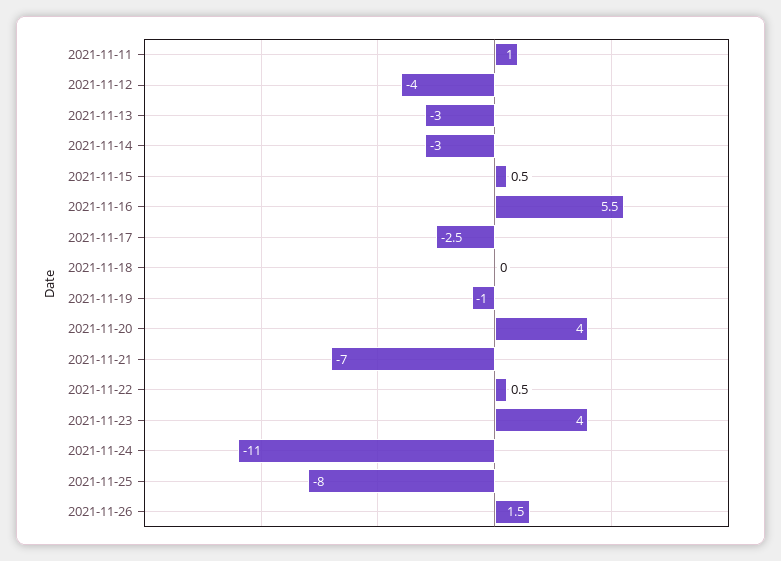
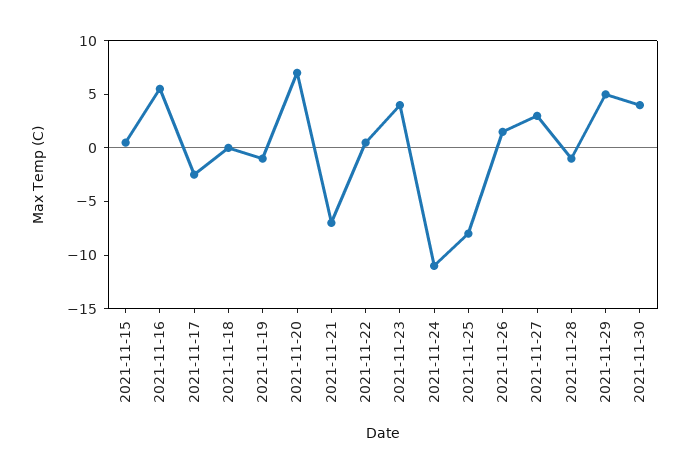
2021-11-11: 1 -> none
2021-11-12: -4 -> none
2021-11-13: -3 -> none
2021-11-14: -3 -> none
2021-11-20: 4 -> 7
2021-11-27: none -> 3
2021-11-28: none -> -1
2021-11-29: none -> 5
2021-11-30: none -> 4

